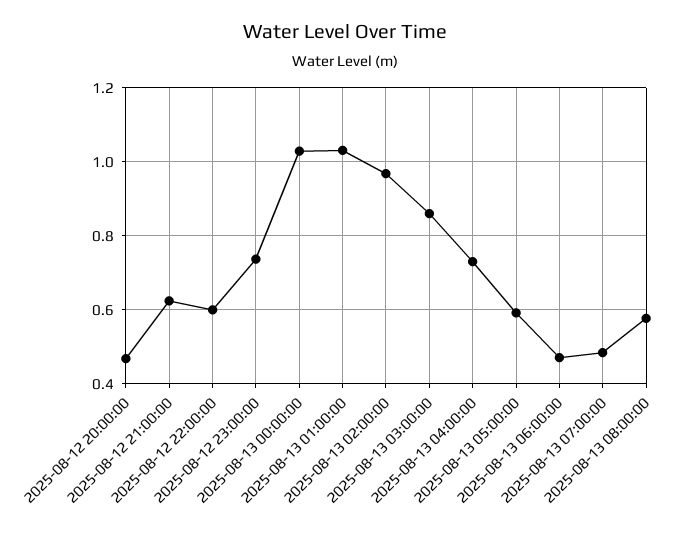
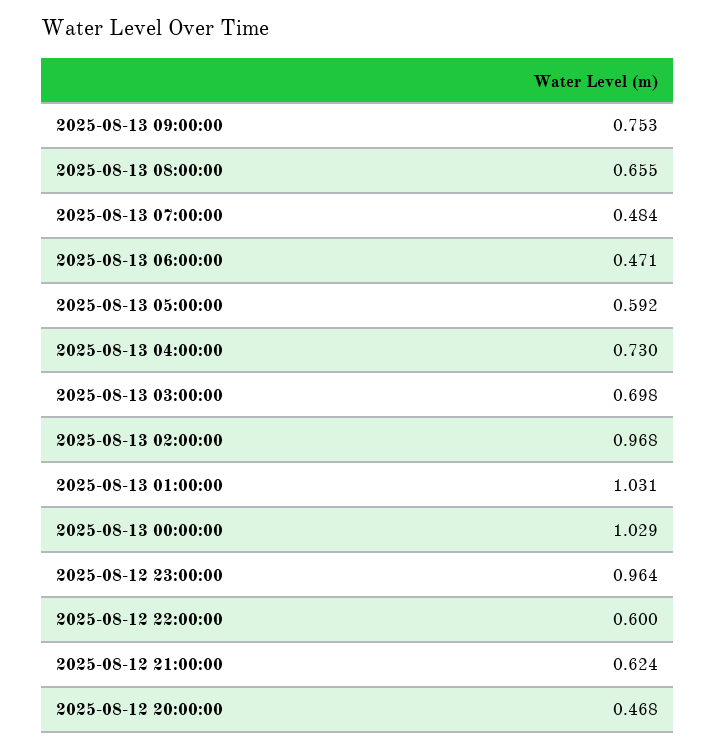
2025-08-12 23:00:00: 0.74 -> 0.964
2025-08-13 03:00:00: 0.86 -> 0.698
2025-08-13 08:00:00: 0.58 -> 0.655
2025-08-13 09:00:00: none -> 0.753

